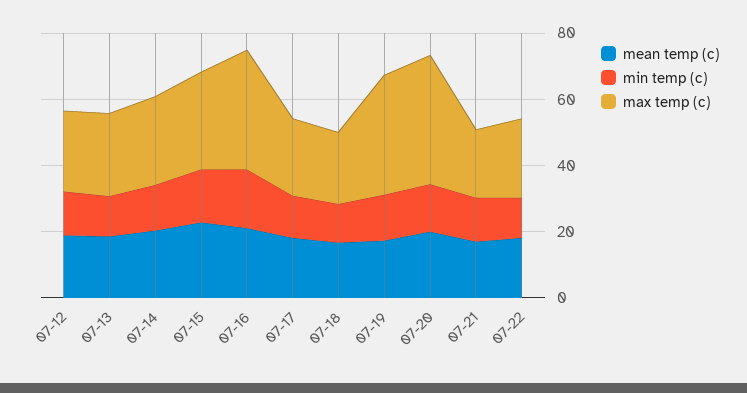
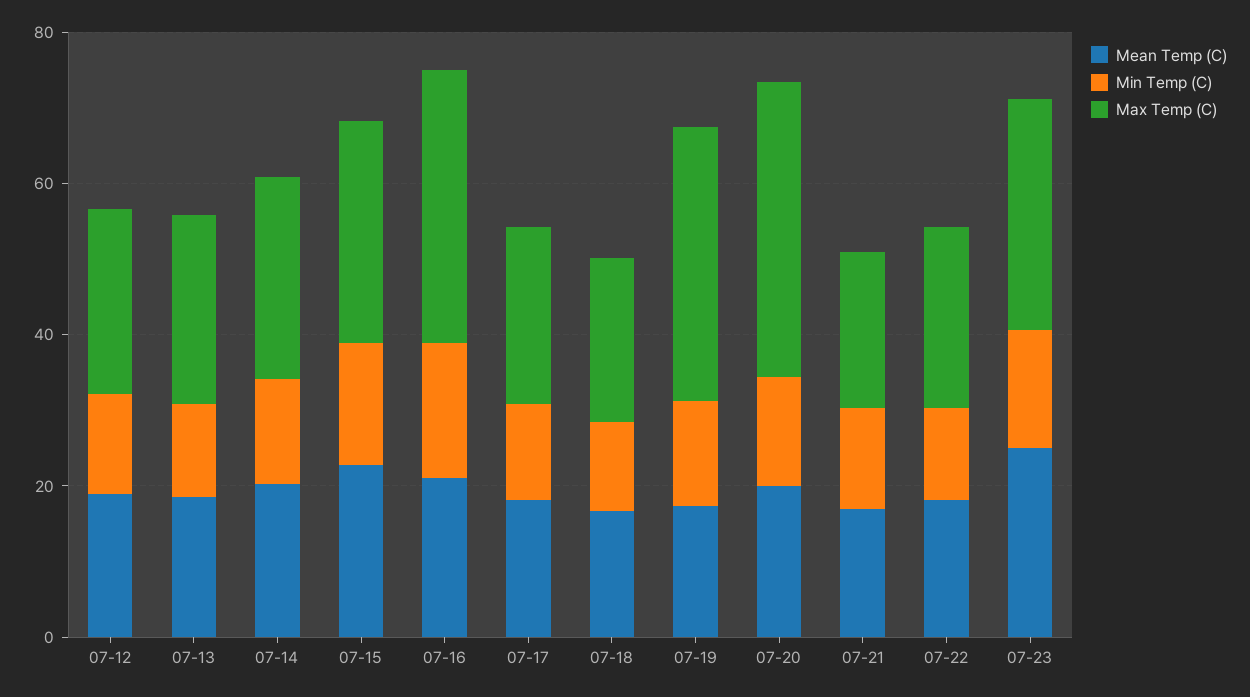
mean temp (c), 07-23: none -> 25
min temp (c), 07-23: none -> 15
max temp (c), 07-23: none -> 30

